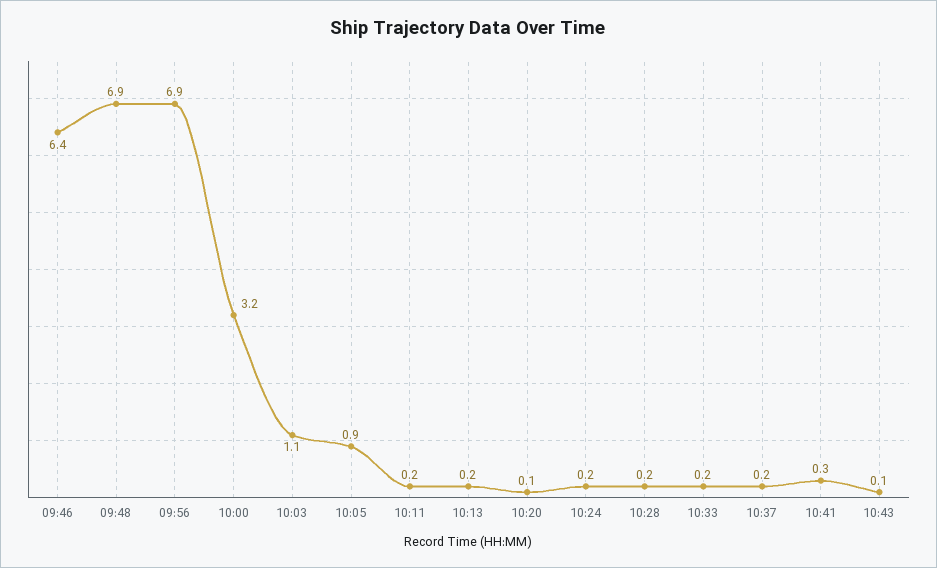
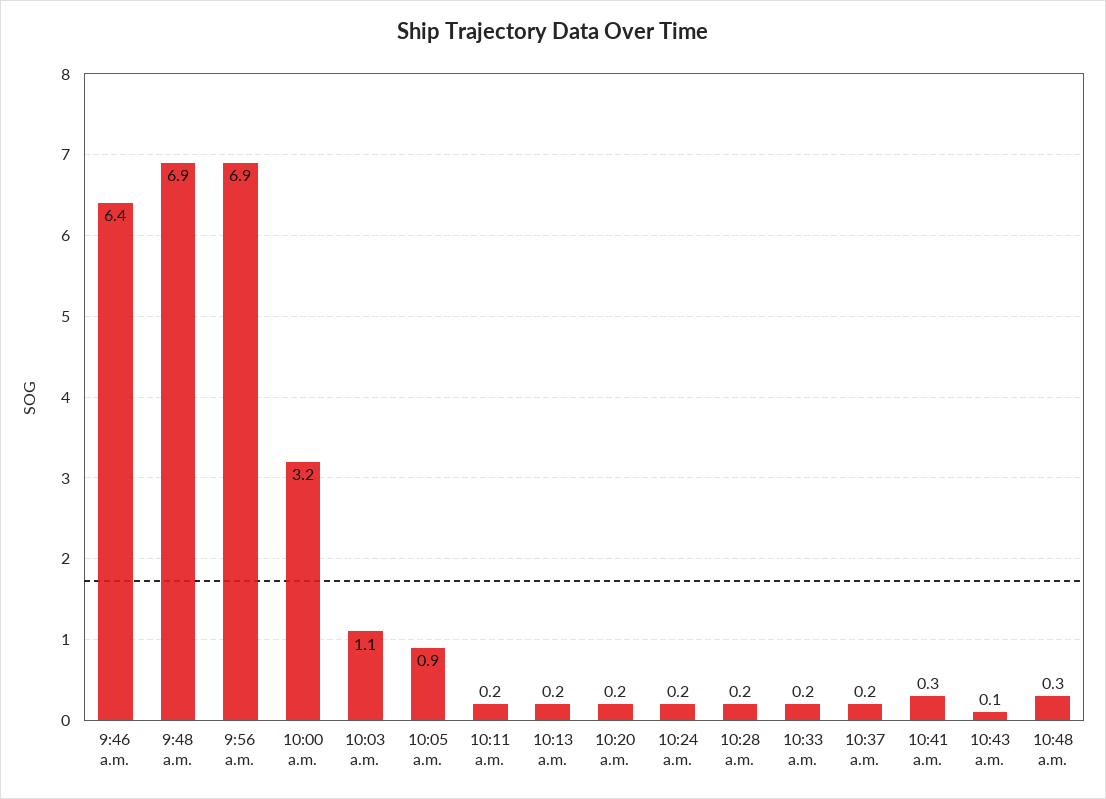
10:20: 0.1 -> 0.2
10:48 a.m.: none -> 0.3

